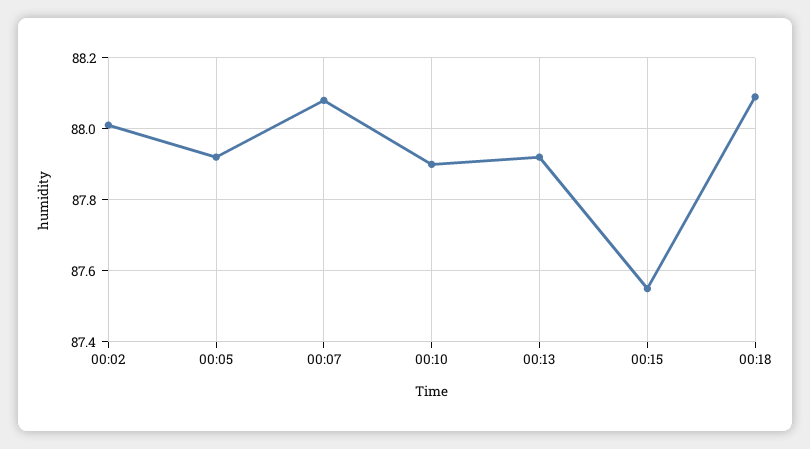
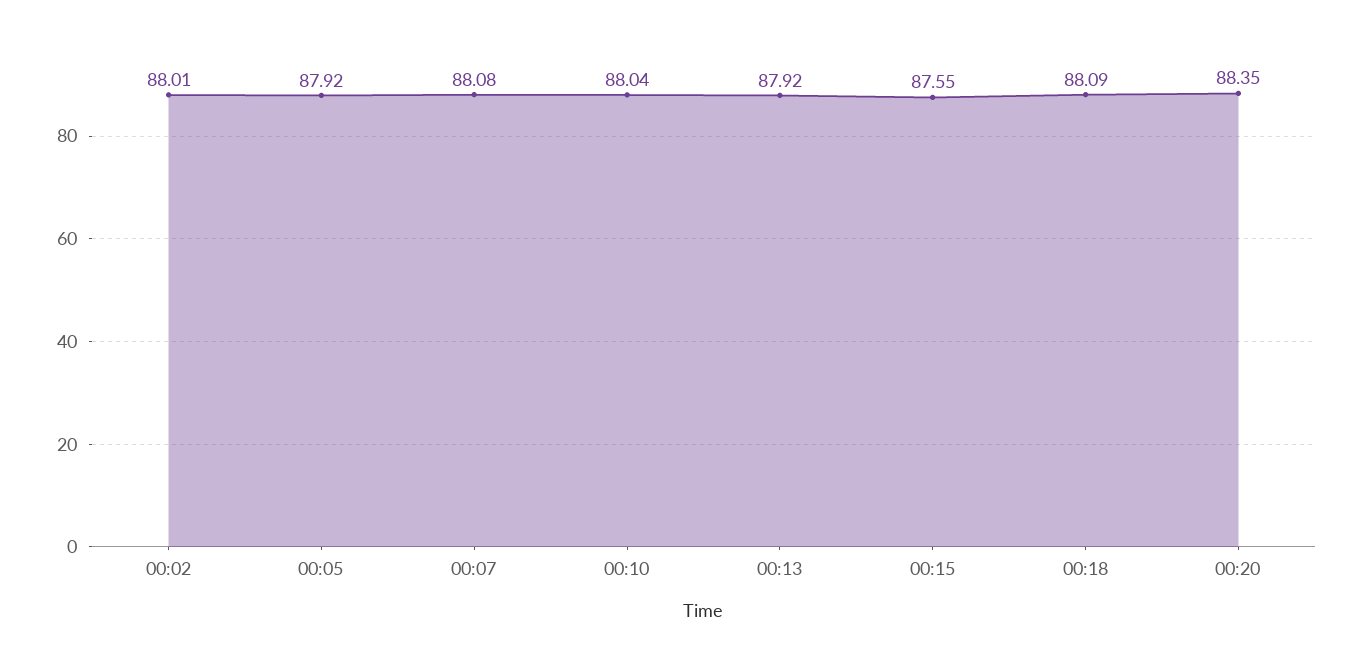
00:10: 87.9 -> 88.04
00:20: none -> 88.35

